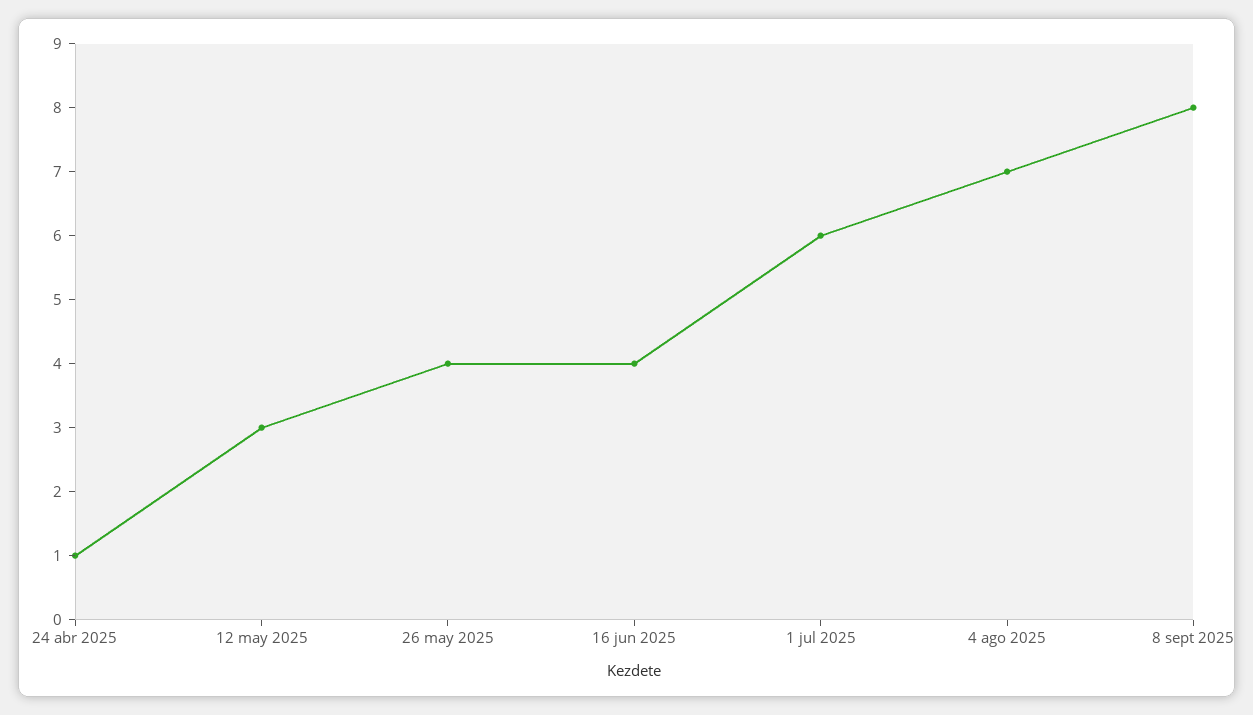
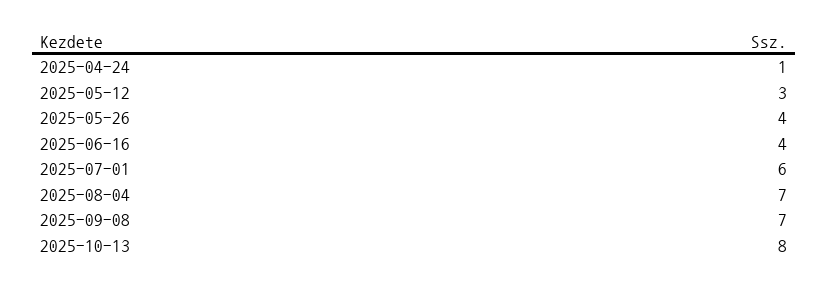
8 sept 2025: 8 -> 7
2025-10-13: none -> 8

